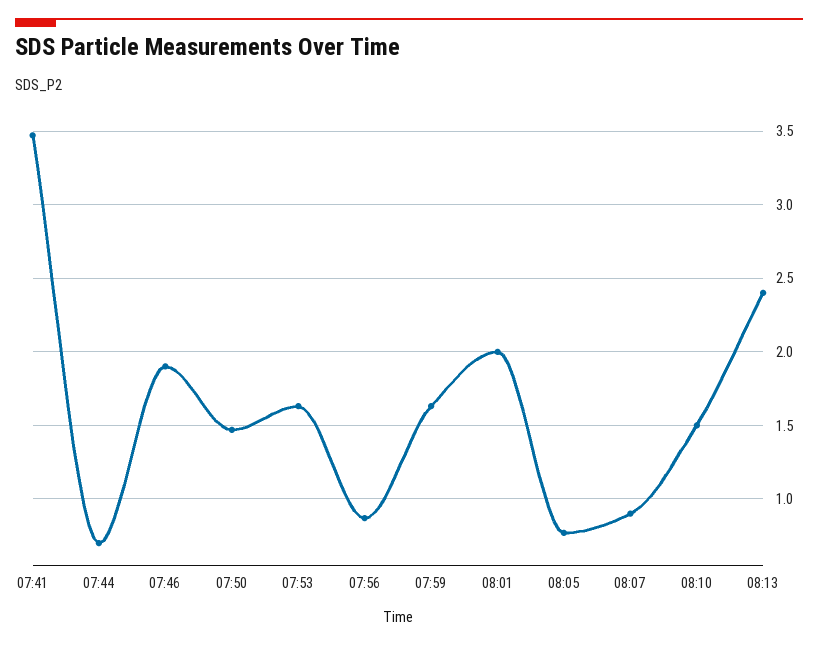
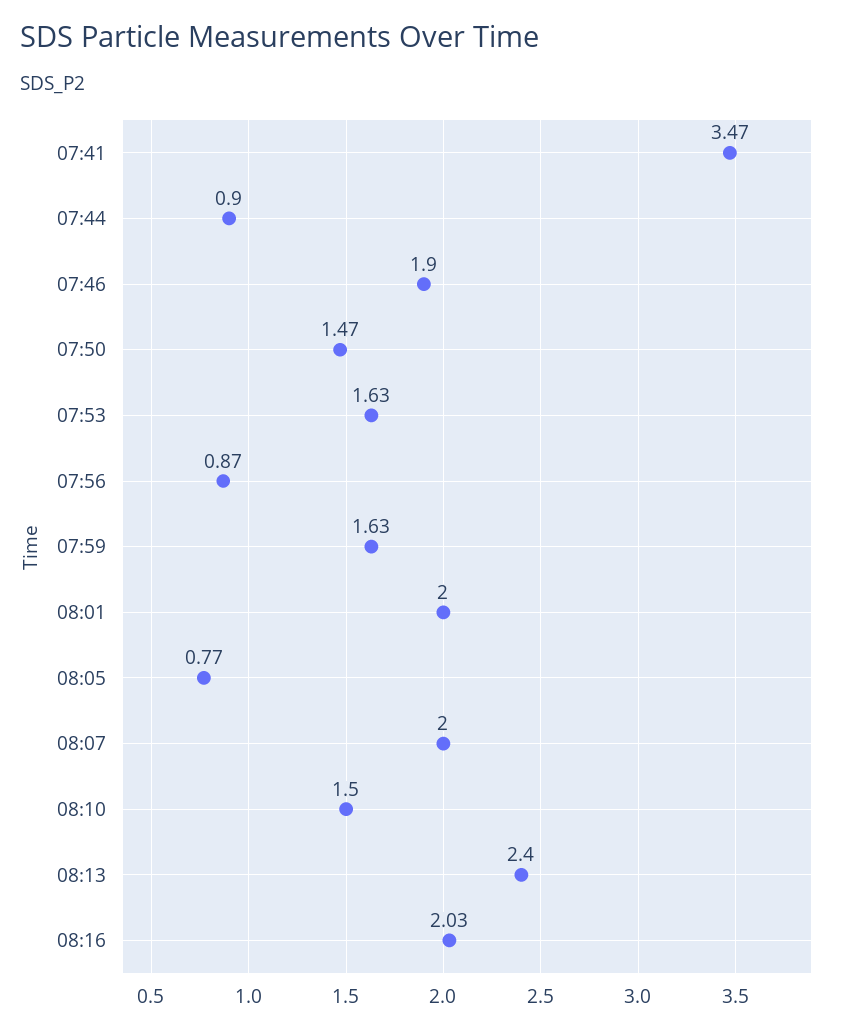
07:44: 0.7 -> 0.9
08:07: 0.9 -> 2
08:16: none -> 2.03

